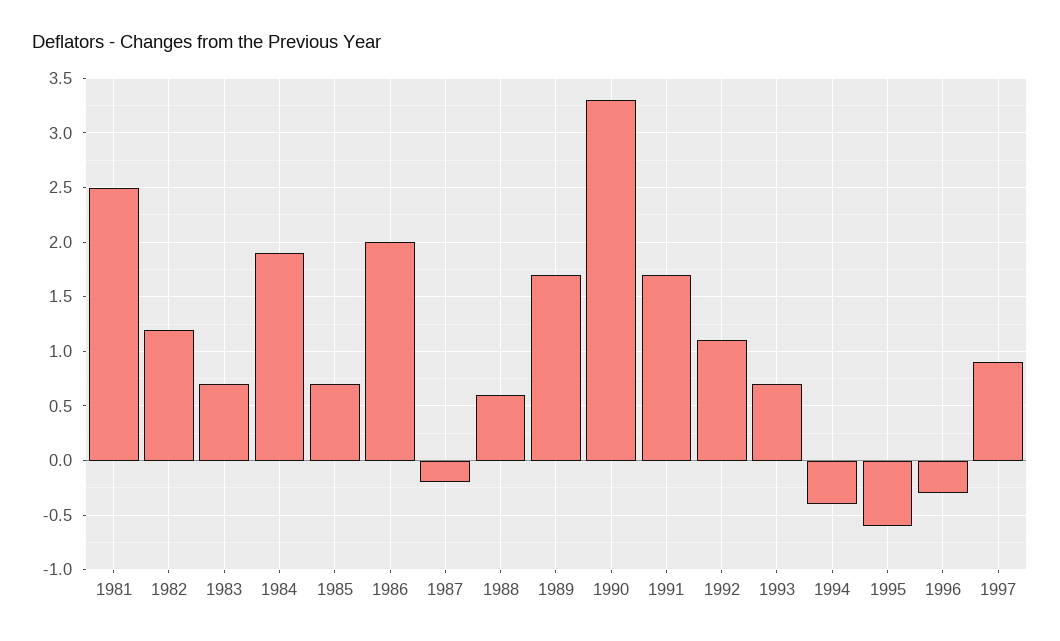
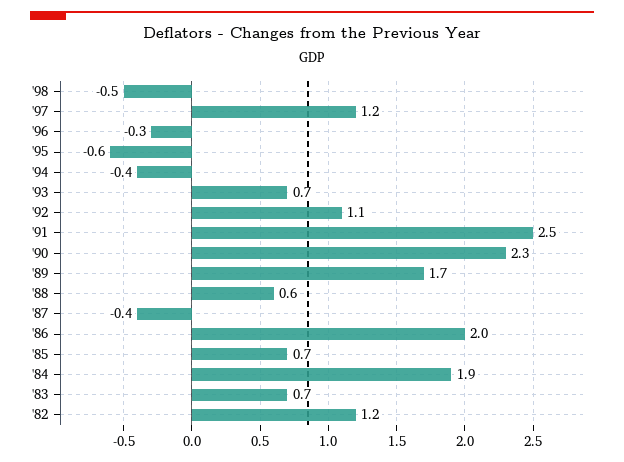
1981: 2.5 -> none
1987: -0.2 -> -0.4
1990: 3.3 -> 2.3
1991: 1.7 -> 2.5
1997: 0.9 -> 1.2
'98: none -> -0.5

